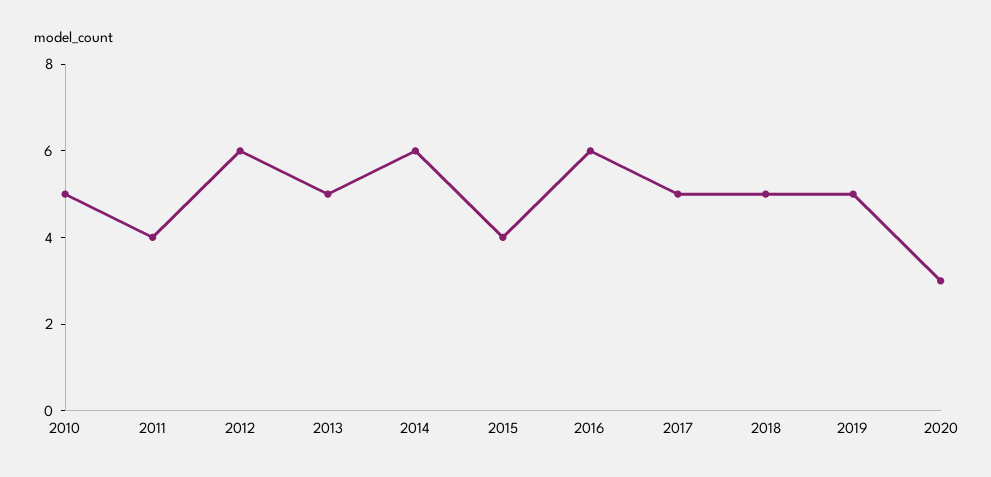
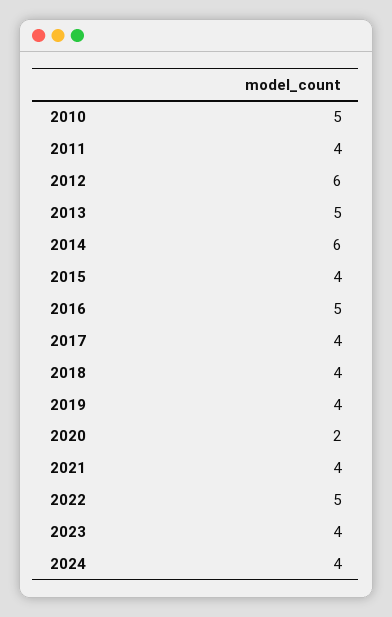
2016: 6 -> 5
2017: 5 -> 4
2018: 5 -> 4
2019: 5 -> 4
2020: 3 -> 2
2021: none -> 4
2022: none -> 5
2023: none -> 4
2024: none -> 4

